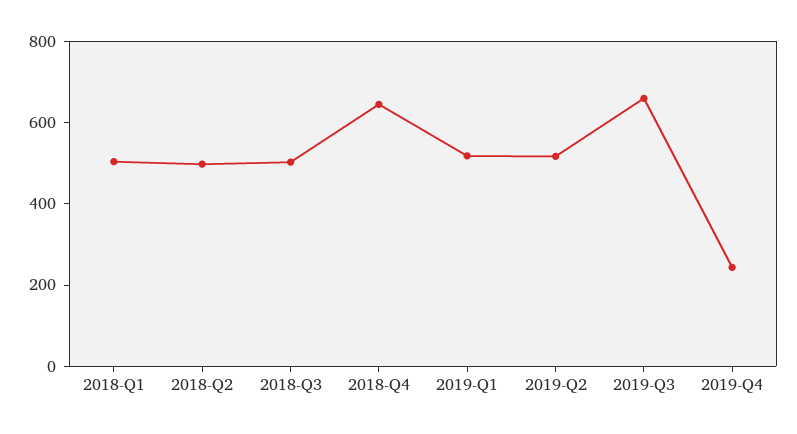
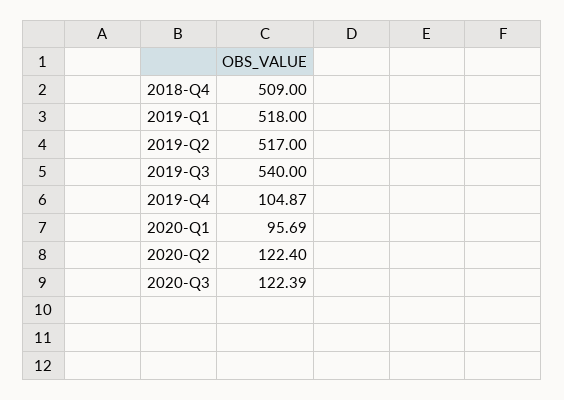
2018-Q1: 500 -> none
2018-Q2: 500 -> none
2018-Q3: 500 -> none
2018-Q4: 650 -> 509
2019-Q3: 650 -> 540
2019-Q4: 250 -> 104.87
2020-Q1: none -> 95.69
2020-Q2: none -> 122.4
2020-Q3: none -> 122.39

